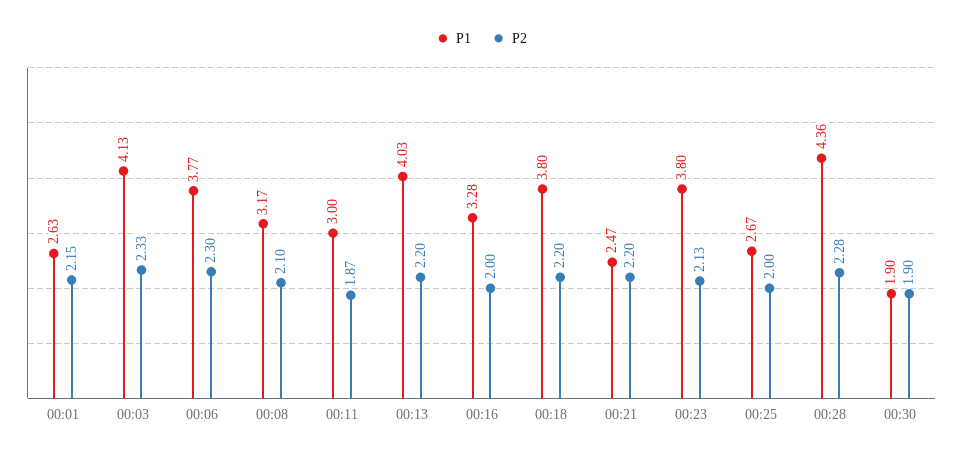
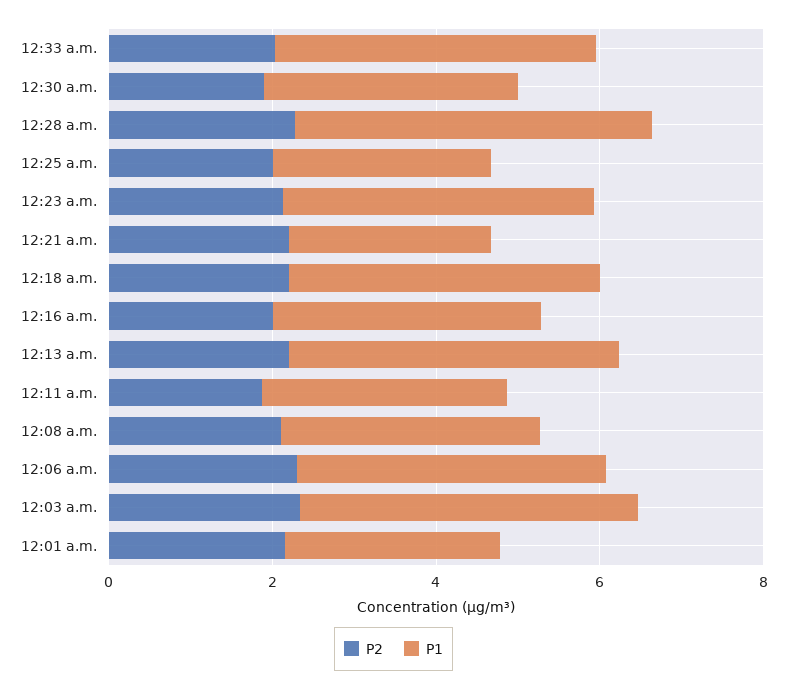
P1, 00:30: 1.9 -> 3
P2, 12:33 a.m.: none -> 2
P1, 12:33 a.m.: none -> 4

